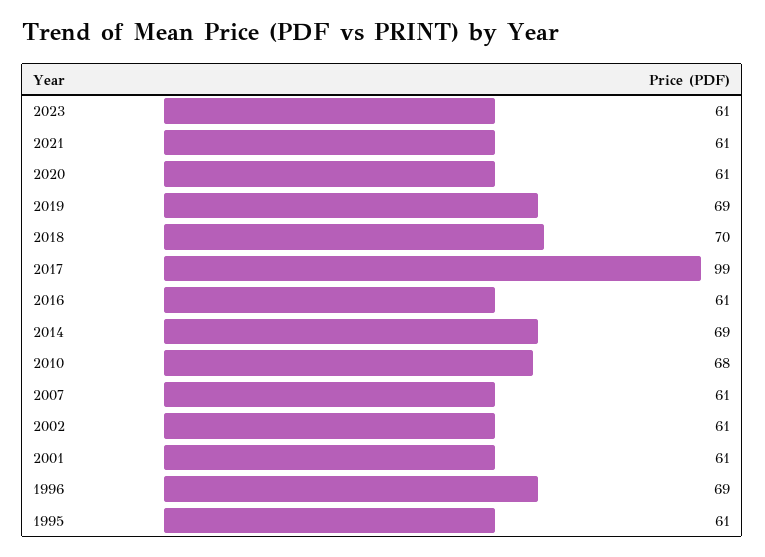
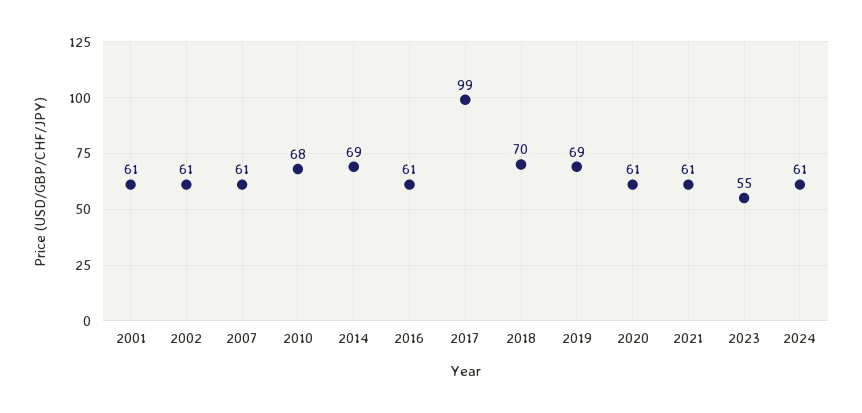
2023: 61 -> 55
1996: 69 -> none
1995: 61 -> none
2024: none -> 61

